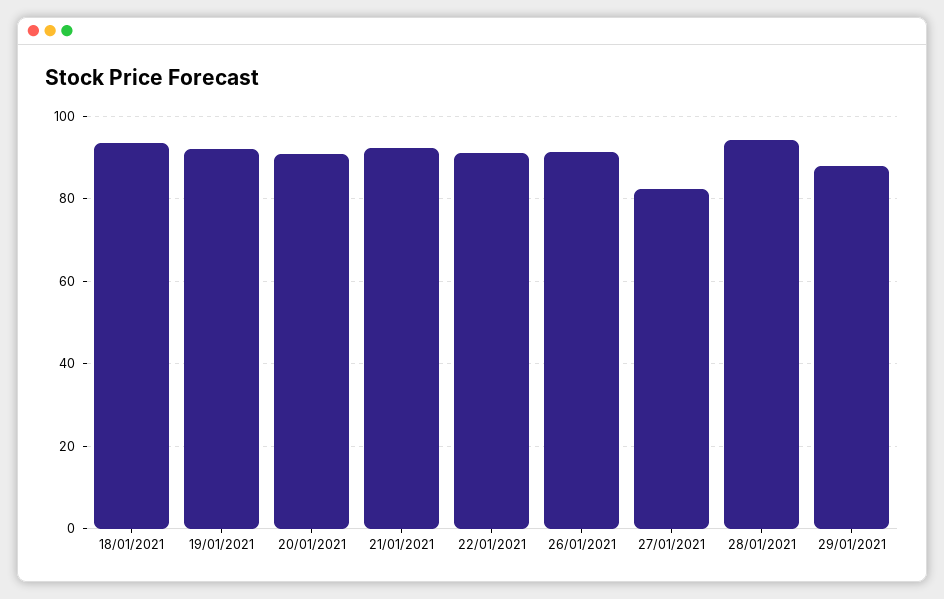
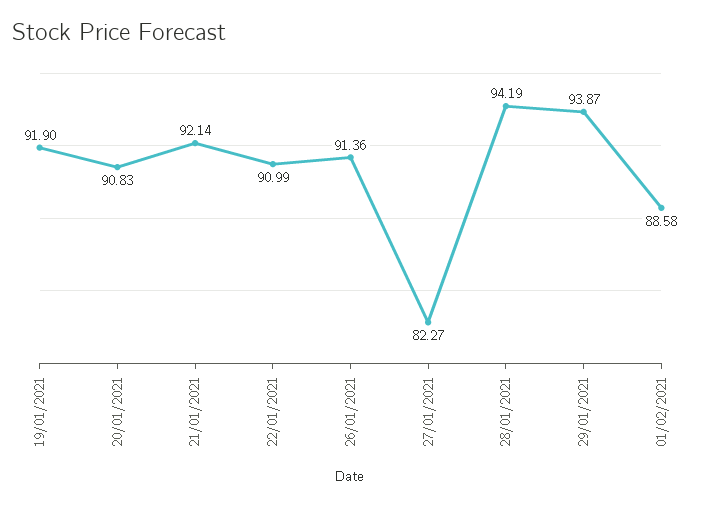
18/01/2021: 94 -> none
29/01/2021: 88 -> 93.87
01/02/2021: none -> 88.58

